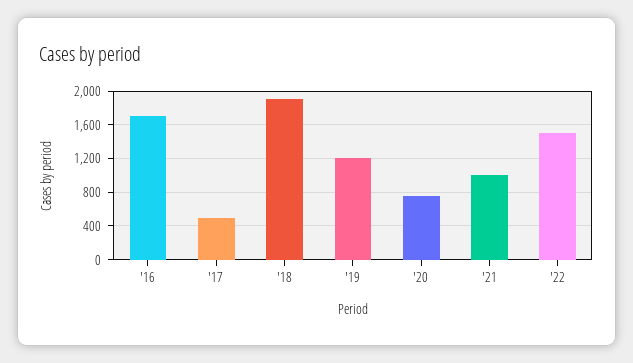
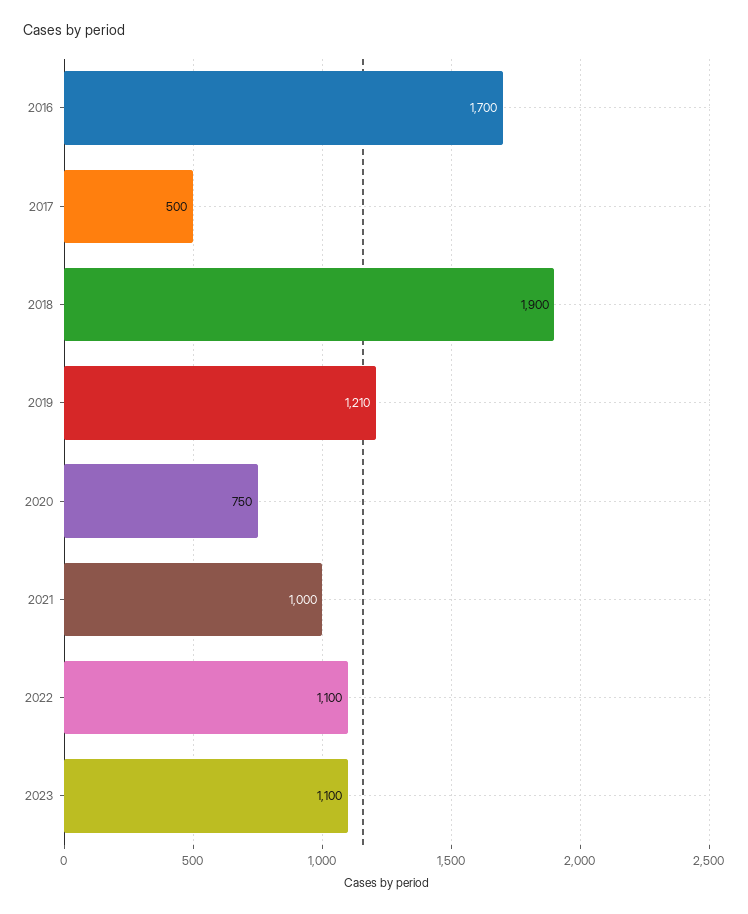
'22: 1500 -> 1100
2023: none -> 1100

